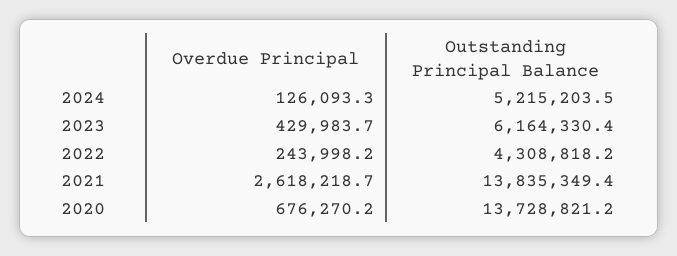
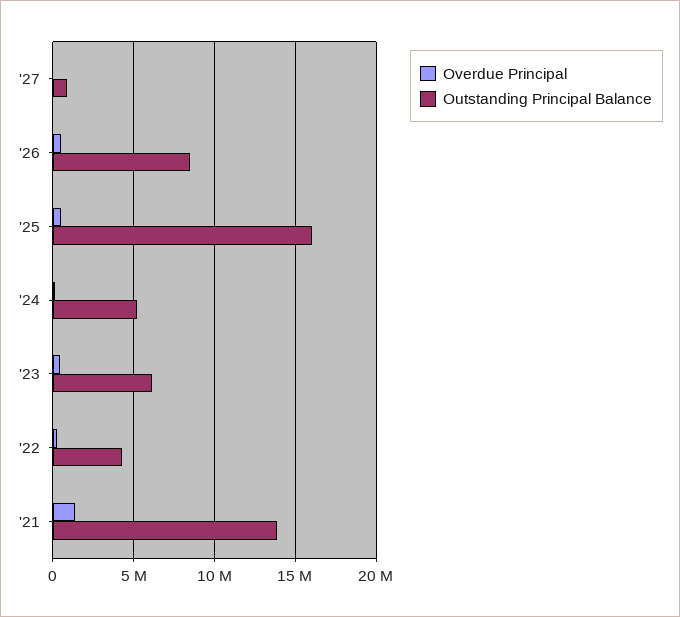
Overdue Principal, 2021: 2618218.7 -> 1500000
Overdue Principal, 2020: 676270.2 -> none
Outstanding Principal Balance, 2020: 13728821.2 -> none
Overdue Principal, '27: none -> 0
Outstanding Principal Balance, '27: none -> 1000000
Overdue Principal, '26: none -> 500000
Outstanding Principal Balance, '26: none -> 8500000
Overdue Principal, '25: none -> 500000
Outstanding Principal Balance, '25: none -> 16000000

